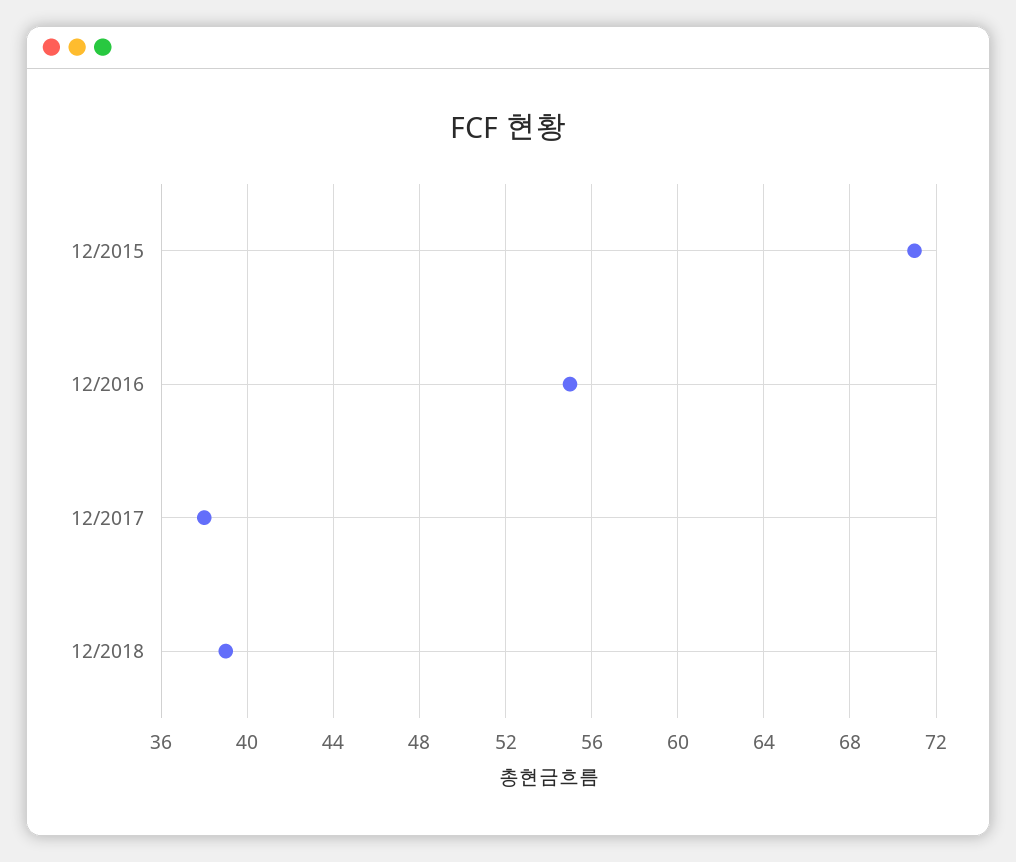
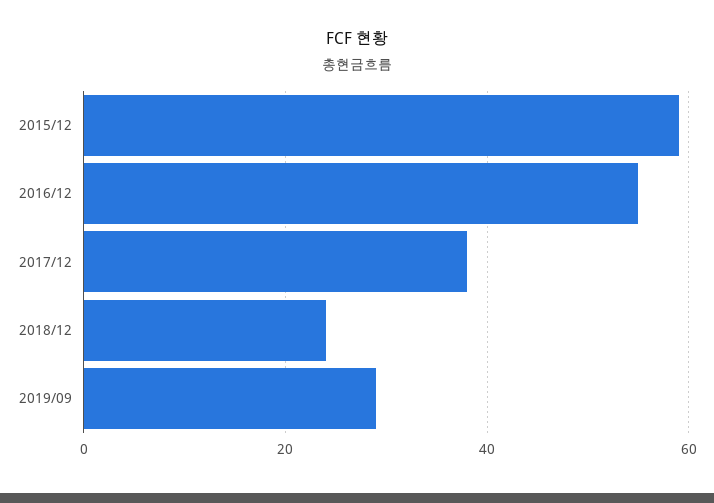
12/2015: 71 -> 60
12/2018: 39 -> 25
2019/09: none -> 30

